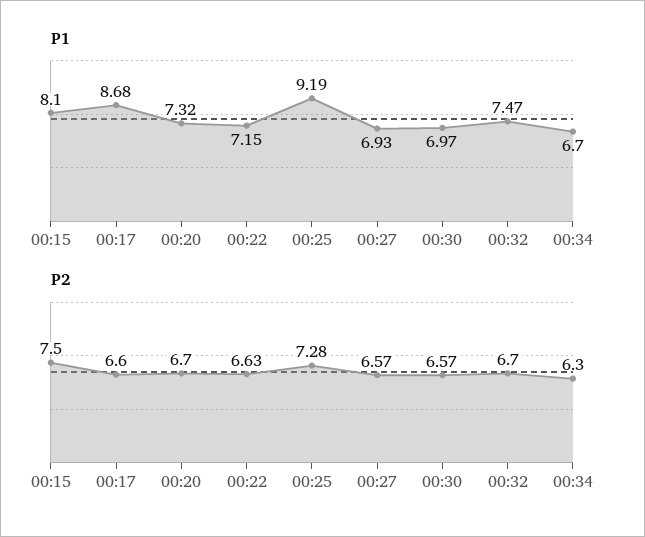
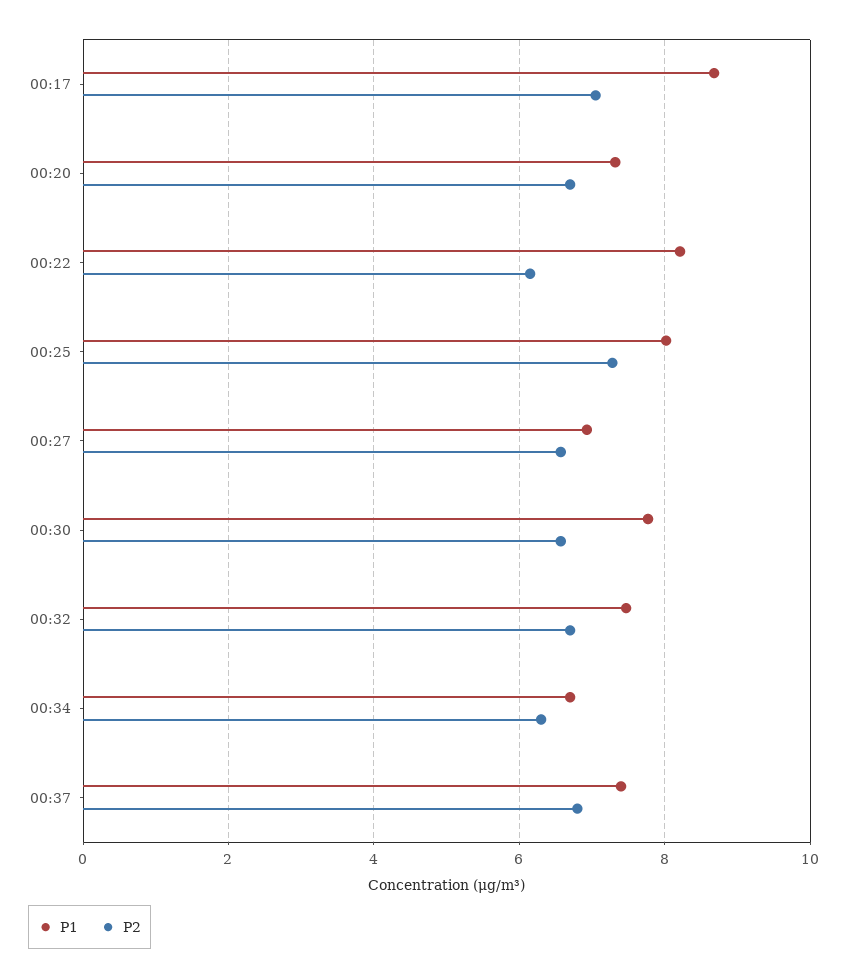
P1, 00:15: 8.1 -> none
P1, 00:22: 7.15 -> 8.2
P1, 00:25: 9.19 -> 8
P1, 00:30: 6.97 -> 7.8
P2, 00:15: 7.5 -> none
P2, 00:17: 6.6 -> 7
P2, 00:22: 6.63 -> 6.2
P1, 00:37: none -> 7.4
P2, 00:37: none -> 6.8

